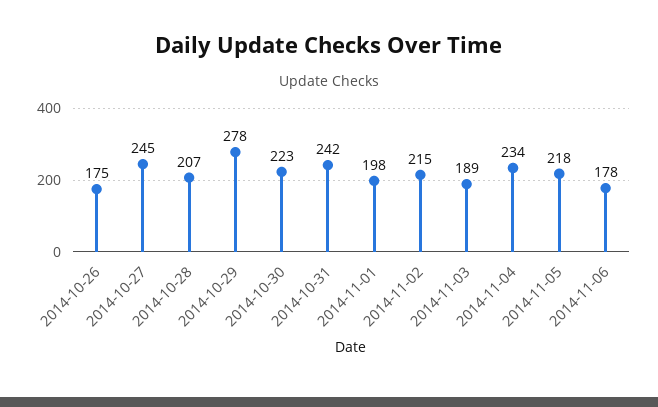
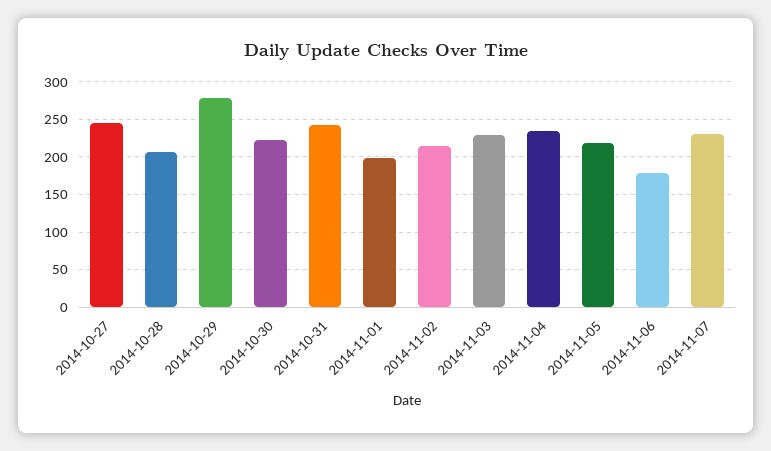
2014-10-26: 175 -> none
2014-11-03: 189 -> 230
2014-11-07: none -> 230

